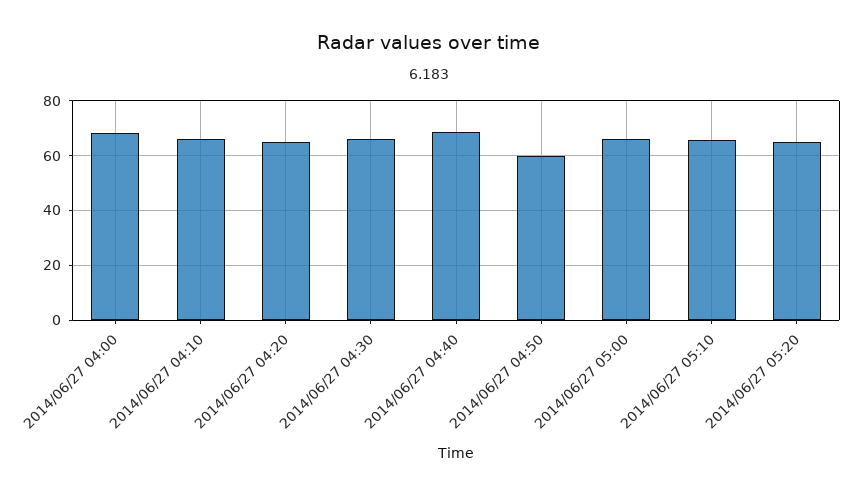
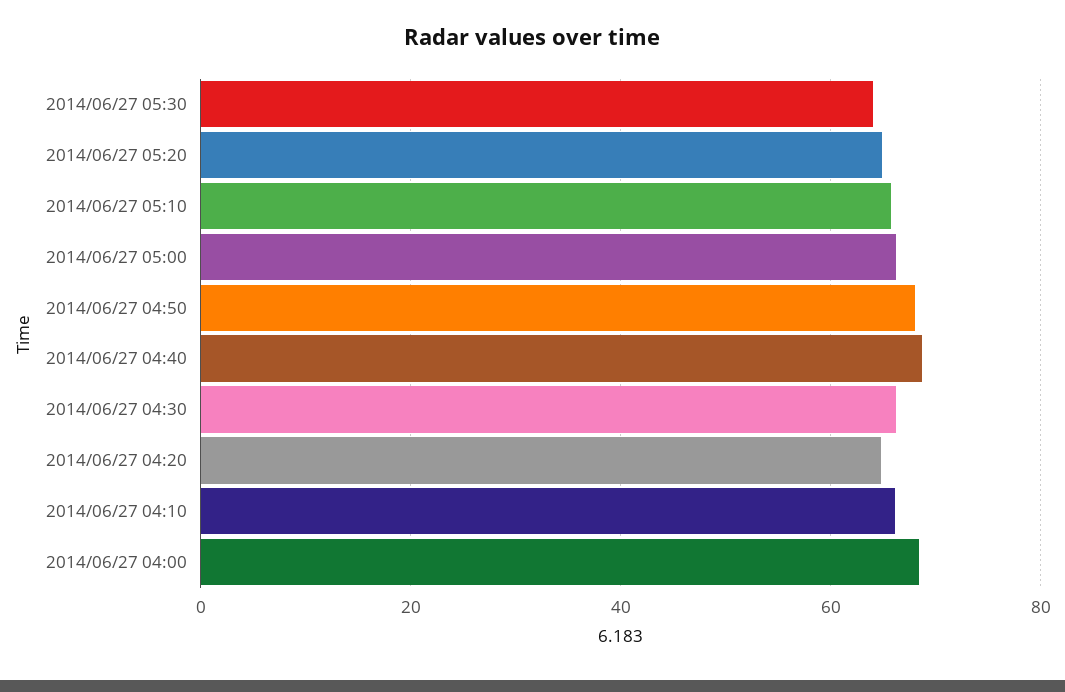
2014/06/27 04:50: 60 -> 68
2014/06/27 05:30: none -> 64

